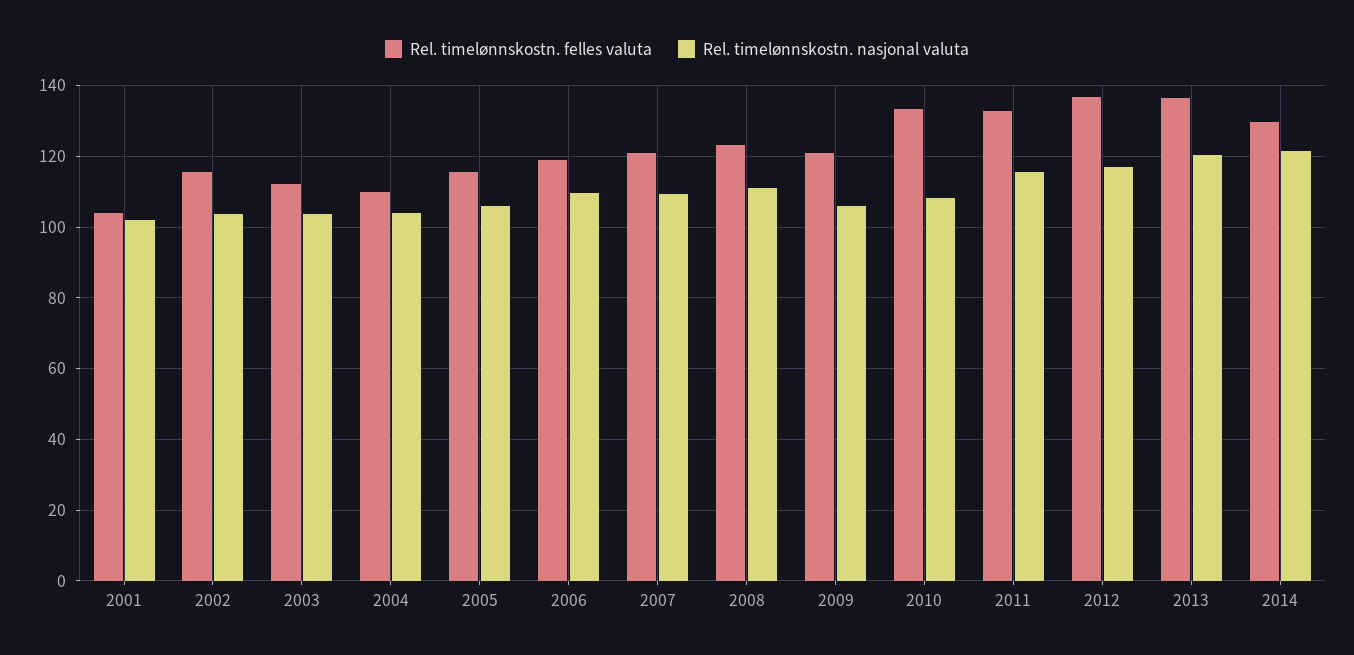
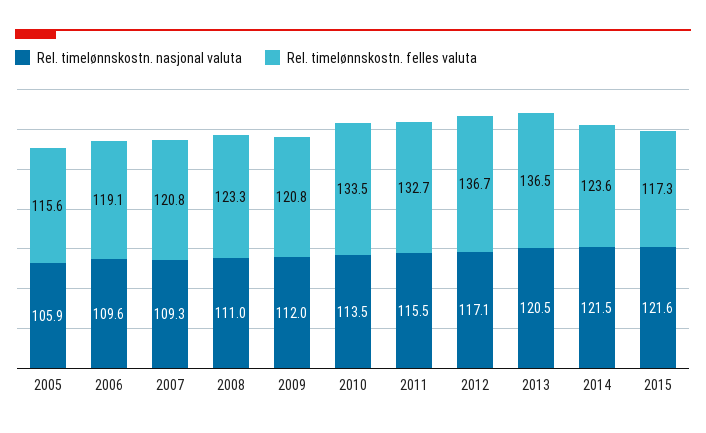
Rel. timelønnskostn. felles valuta, 2001: 104 -> none
Rel. timelønnskostn. nasjonal valuta, 2001: 102 -> none
Rel. timelønnskostn. felles valuta, 2002: 116 -> none
Rel. timelønnskostn. nasjonal valuta, 2002: 104 -> none
Rel. timelønnskostn. felles valuta, 2003: 112 -> none
Rel. timelønnskostn. nasjonal valuta, 2003: 104 -> none
Rel. timelønnskostn. felles valuta, 2004: 110 -> none
Rel. timelønnskostn. nasjonal valuta, 2004: 104 -> none
Rel. timelønnskostn. nasjonal valuta, 2009: 106 -> 112
Rel. timelønnskostn. nasjonal valuta, 2010: 108 -> 113.5
Rel. timelønnskostn. felles valuta, 2014: 130 -> 123.6
Rel. timelønnskostn. nasjonal valuta, 2015: none -> 121.6
Rel. timelønnskostn. felles valuta, 2015: none -> 117.3

